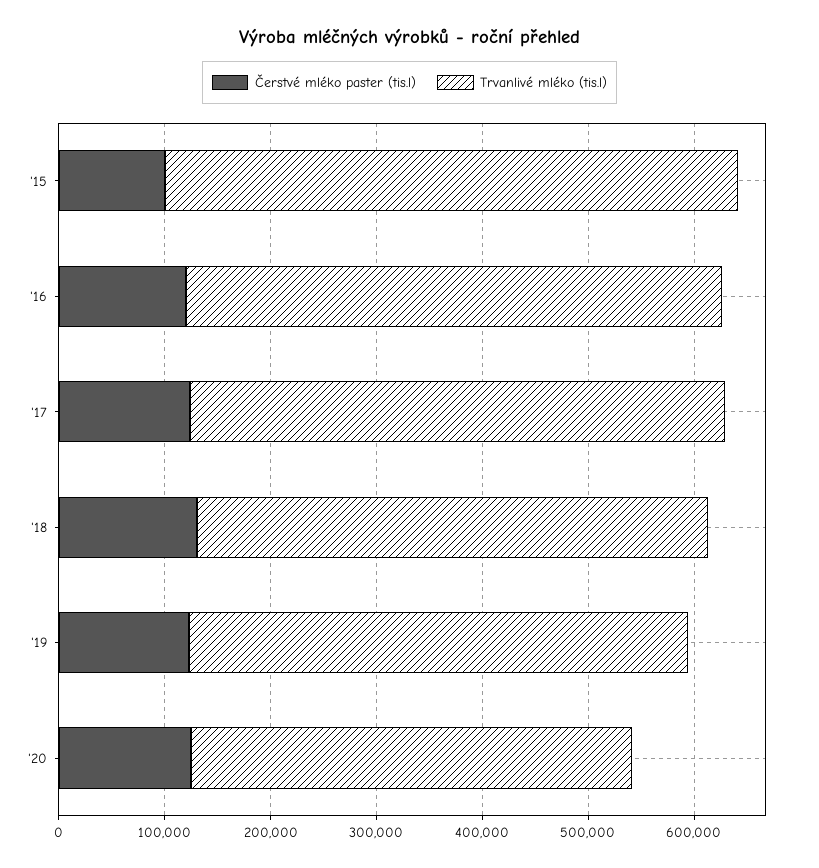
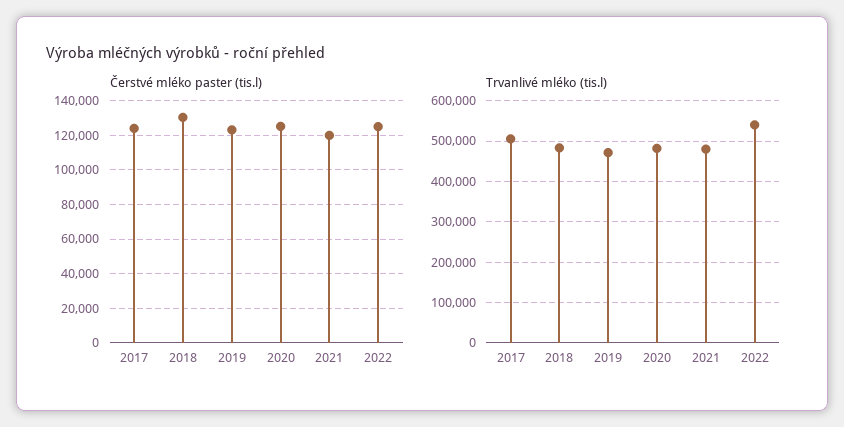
Čerstvé mléko paster (tis.l), '15: 100000 -> none
Trvanlivé mléko (tis.l), '15: 540000 -> none
Čerstvé mléko paster (tis.l), '16: 120000 -> none
Trvanlivé mléko (tis.l), '16: 500000 -> none
Trvanlivé mléko (tis.l), '20: 420000 -> 480000
Čerstvé mléko paster (tis.l), 2021: none -> 120000
Čerstvé mléko paster (tis.l), 2022: none -> 125000
Trvanlivé mléko (tis.l), 2021: none -> 480000
Trvanlivé mléko (tis.l), 2022: none -> 540000

